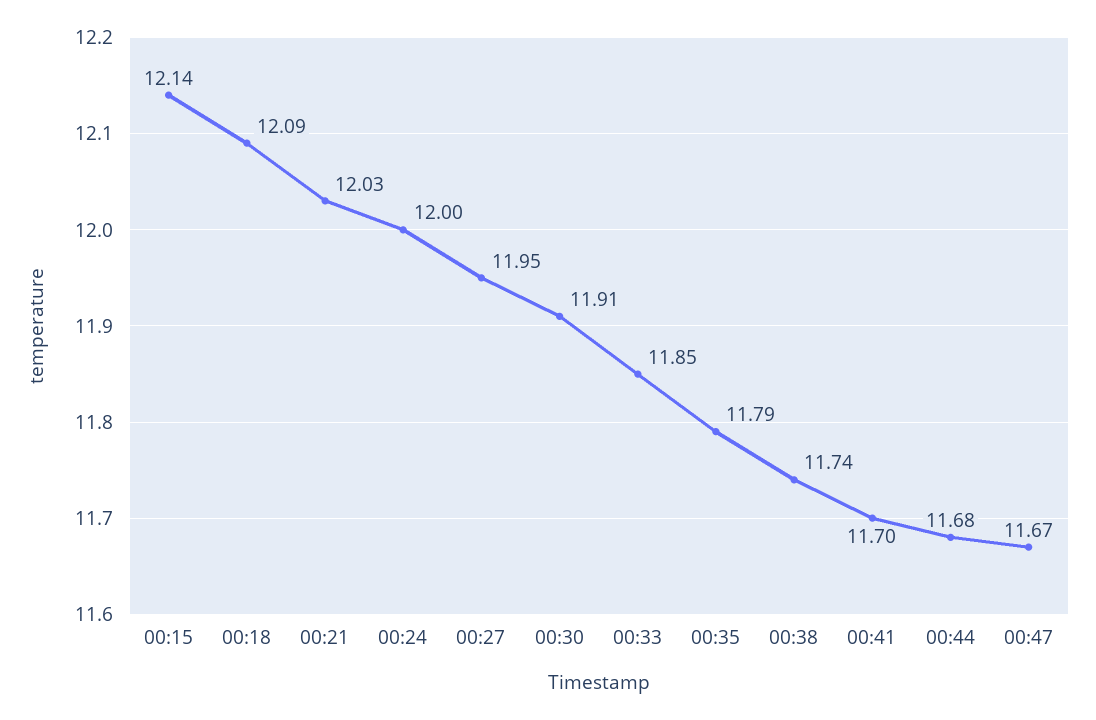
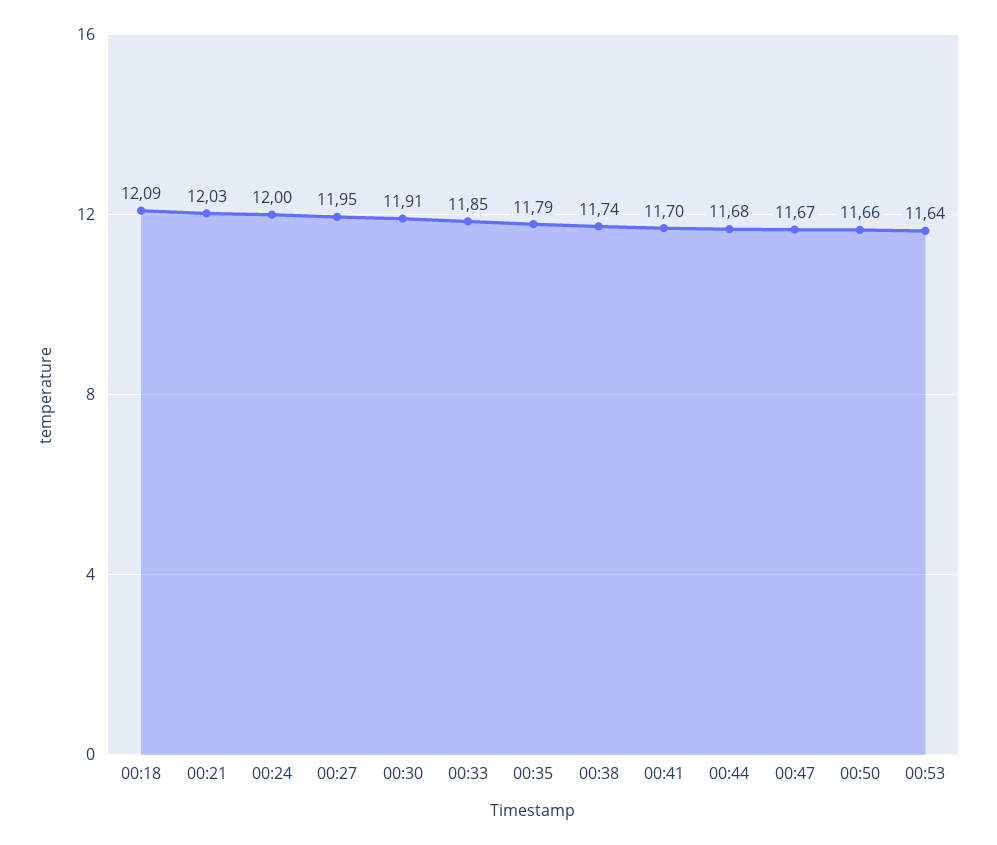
00:15: 12.14 -> none
00:50: none -> 11.66
00:53: none -> 11.64

